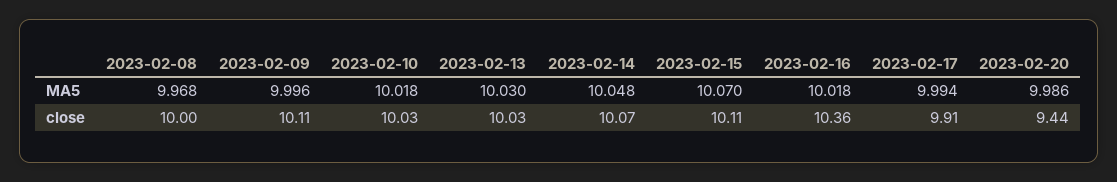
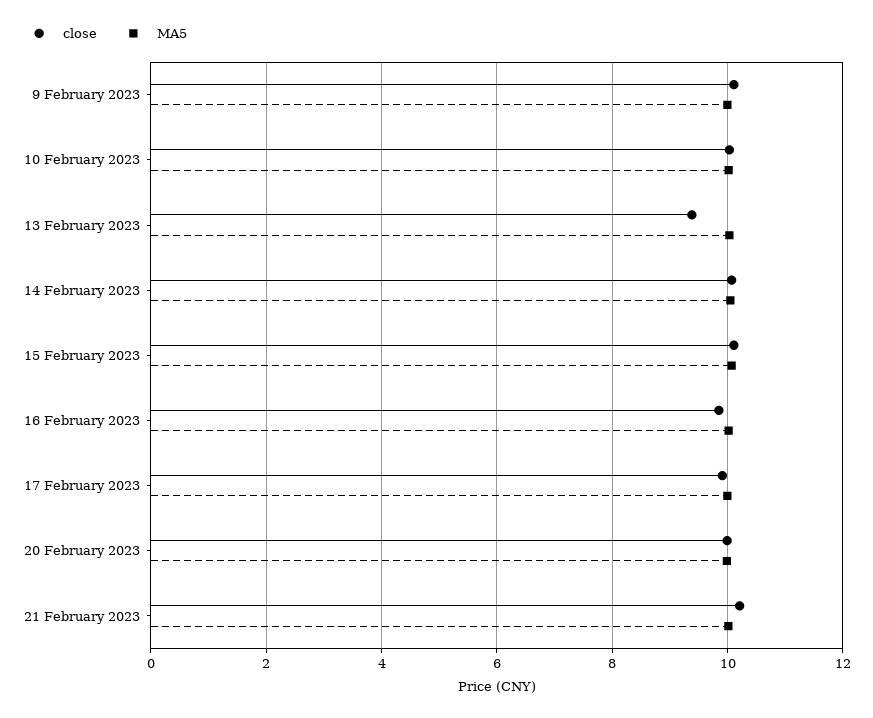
MA5, 2023-02-08: 9.968 -> none
close, 2023-02-08: 10 -> none
close, 2023-02-13: 10.03 -> 9.4
close, 2023-02-16: 10.36 -> 9.8
close, 2023-02-20: 9.44 -> 10
close, 21 February 2023: none -> 10.2
MA5, 21 February 2023: none -> 10

